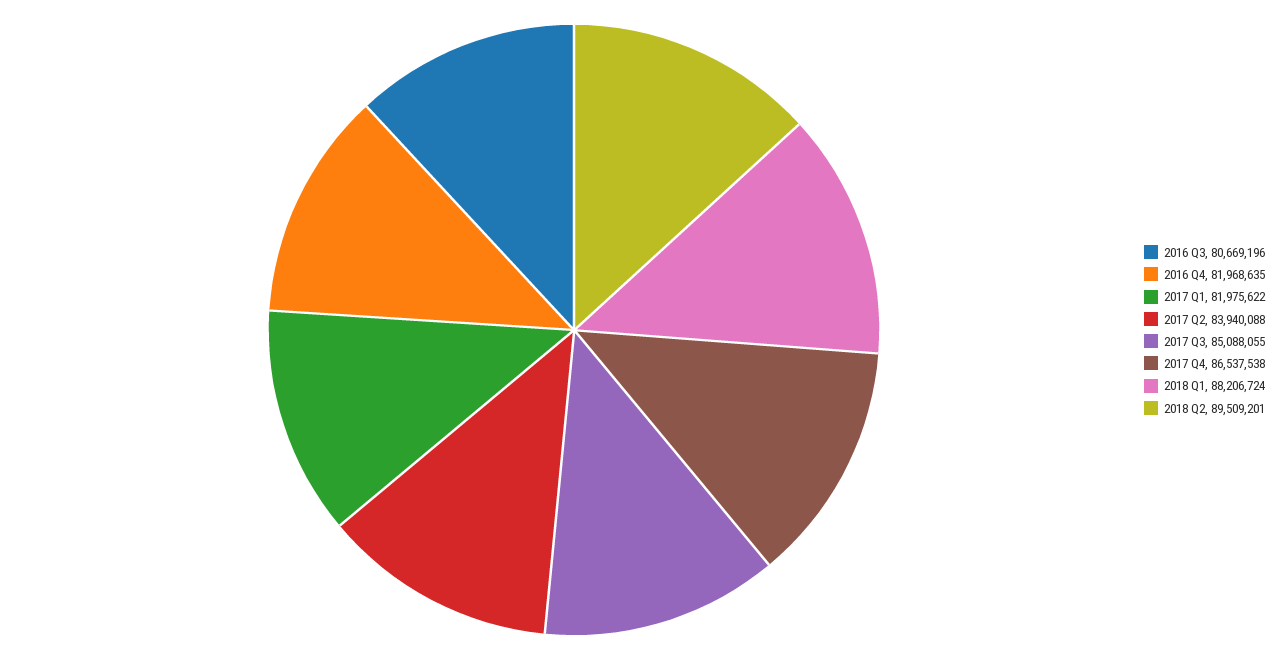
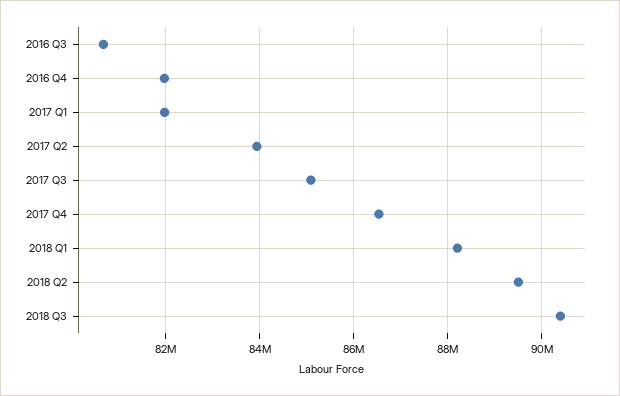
2018 Q3: none -> 90400000

